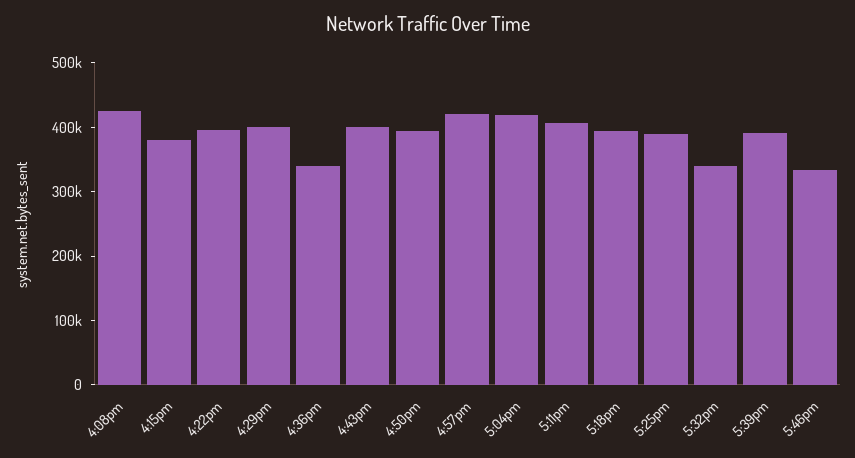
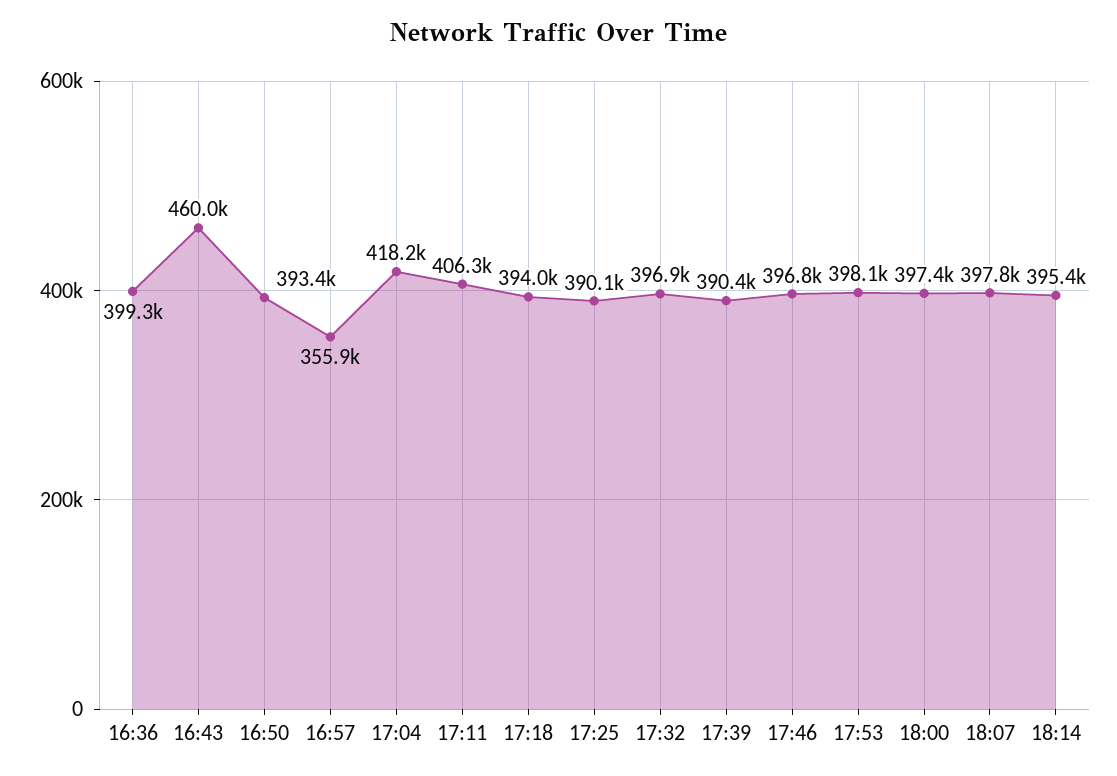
4:08pm: 420000 -> none
4:15pm: 380000 -> none
4:22pm: 400000 -> none
4:29pm: 400000 -> none
4:36pm: 340000 -> 399300
4:43pm: 400000 -> 460000
4:57pm: 420000 -> 355900
5:32pm: 340000 -> 396900
5:46pm: 340000 -> 396800
17:53: none -> 398100
18:00: none -> 397400
18:07: none -> 397800
18:14: none -> 395400

